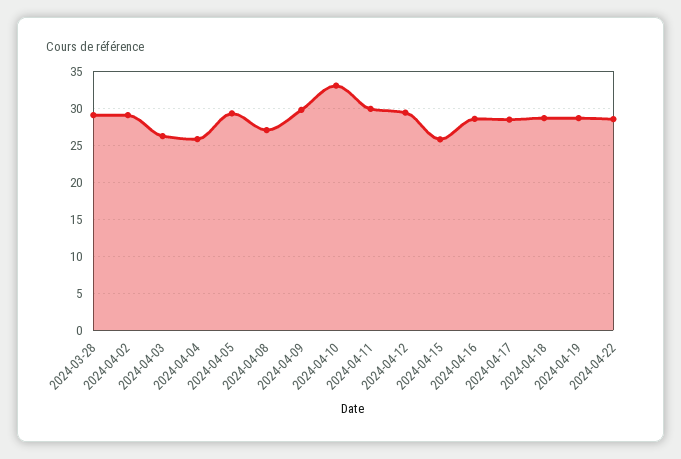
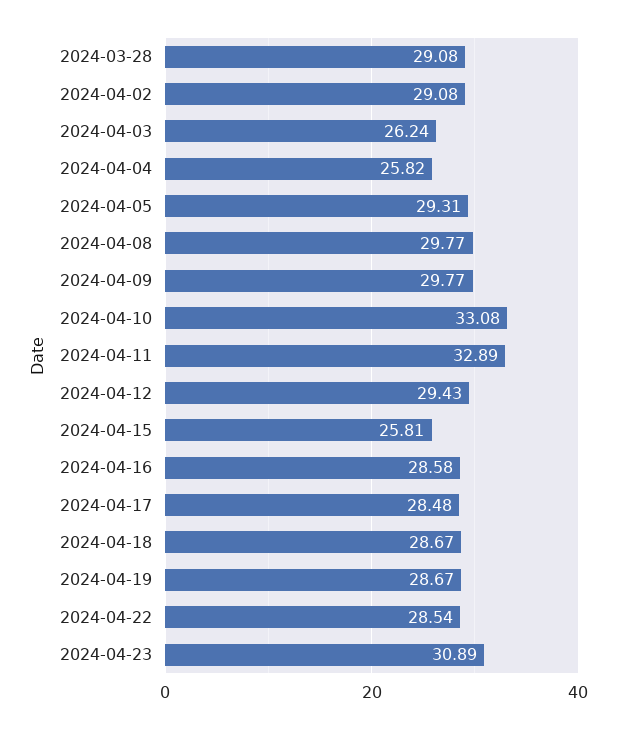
2024-04-08: 27 -> 29.77
2024-04-11: 30 -> 32.89
2024-04-23: none -> 30.89

